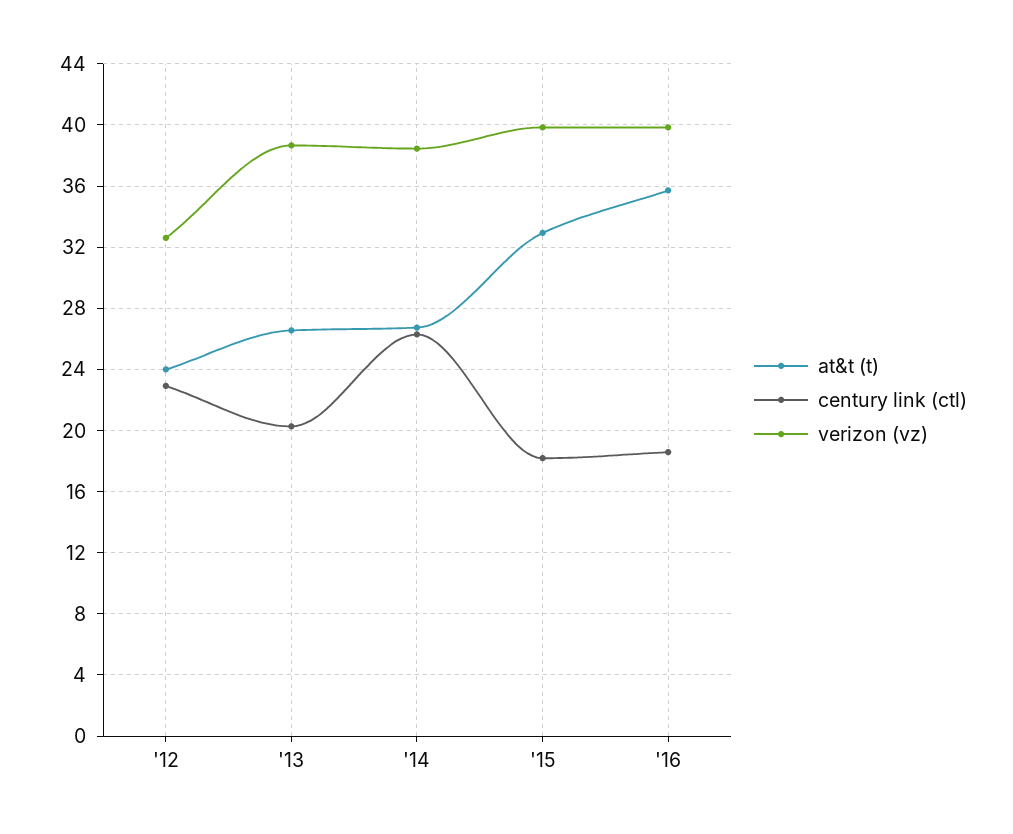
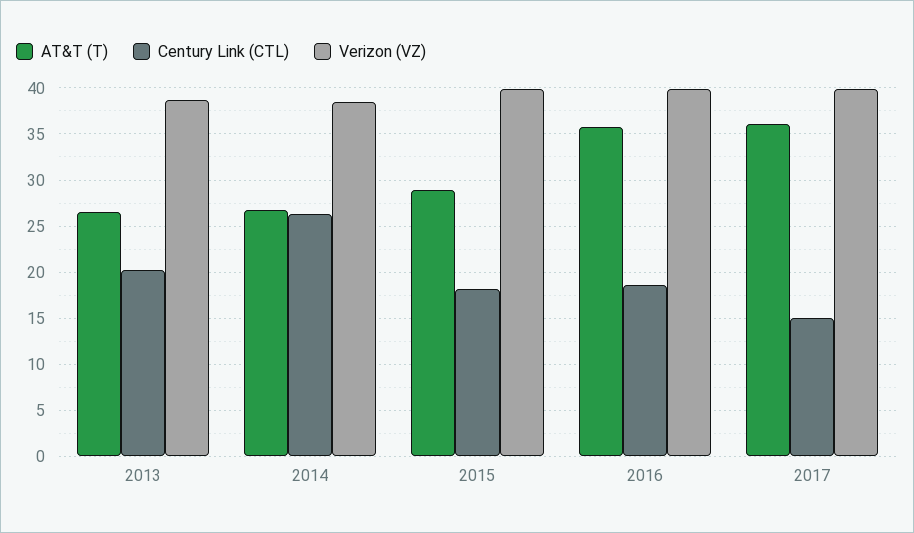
at&t (t), '12: 24 -> none
century link (ctl), '12: 23 -> none
verizon (vz), '12: 32.5 -> none
at&t (t), '15: 33 -> 29
at&t (t), 2017: none -> 36
century link (ctl), 2017: none -> 15
verizon (vz), 2017: none -> 40

